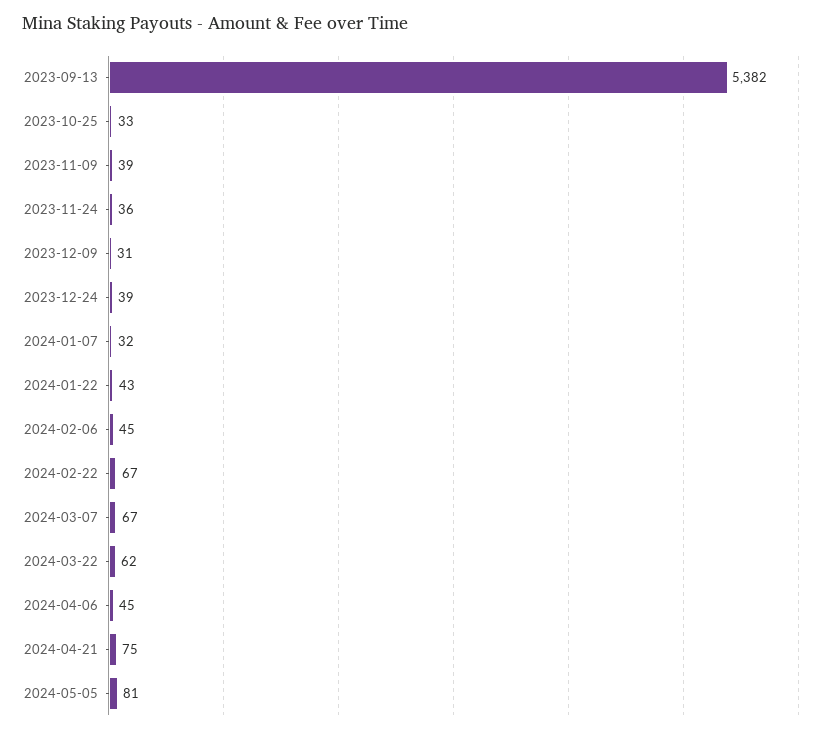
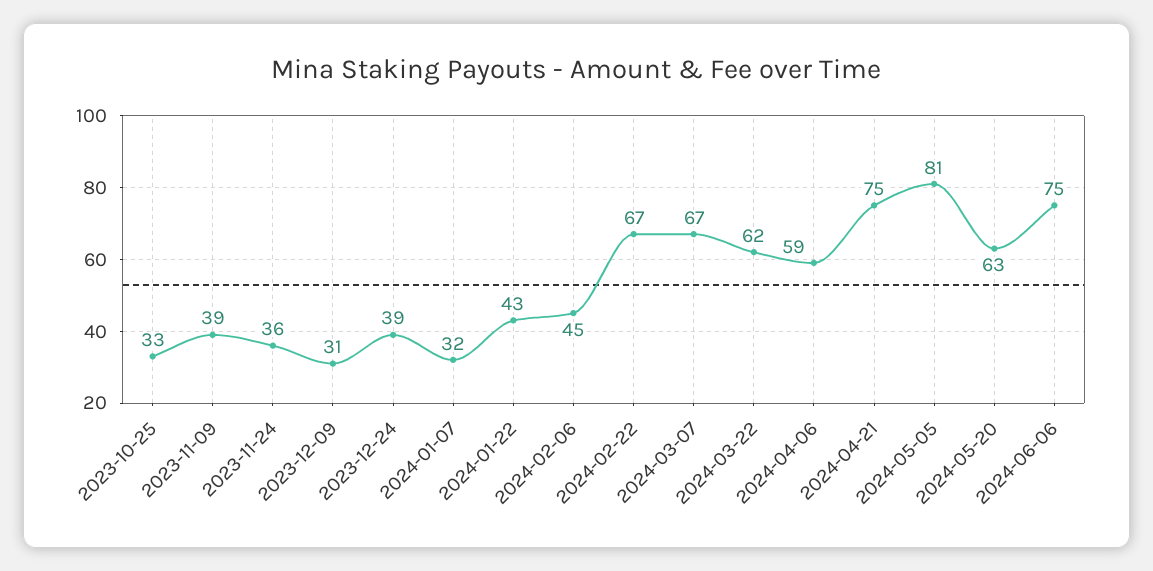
2023-09-13: 5382 -> none
2024-04-06: 45 -> 59
2024-05-20: none -> 63
2024-06-06: none -> 75

